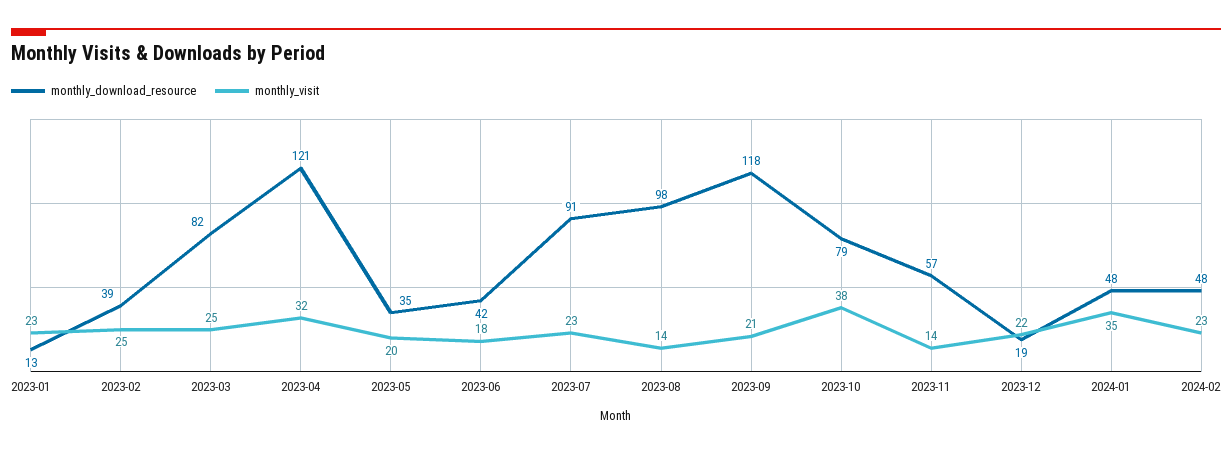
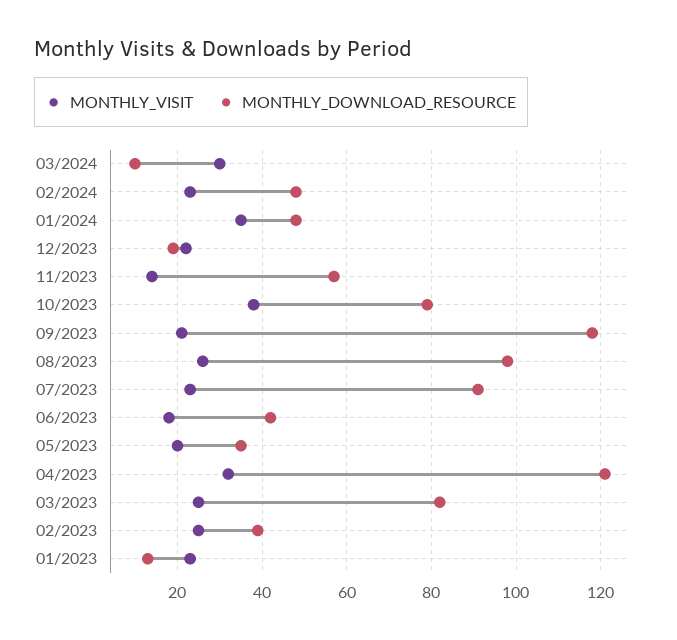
monthly_visit, 2023-08: 14 -> 25
monthly_visit, 03/2024: none -> 30
monthly_download_resource, 03/2024: none -> 10

